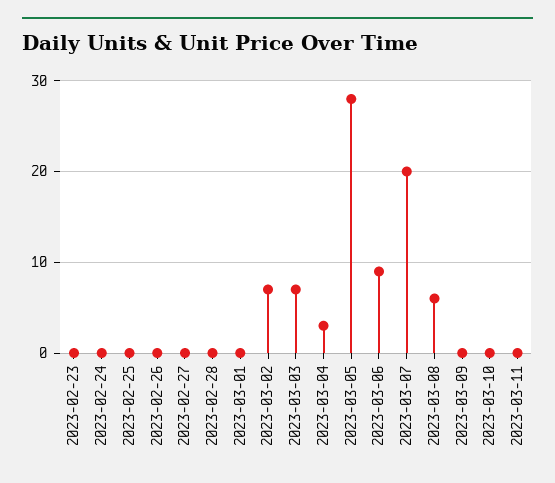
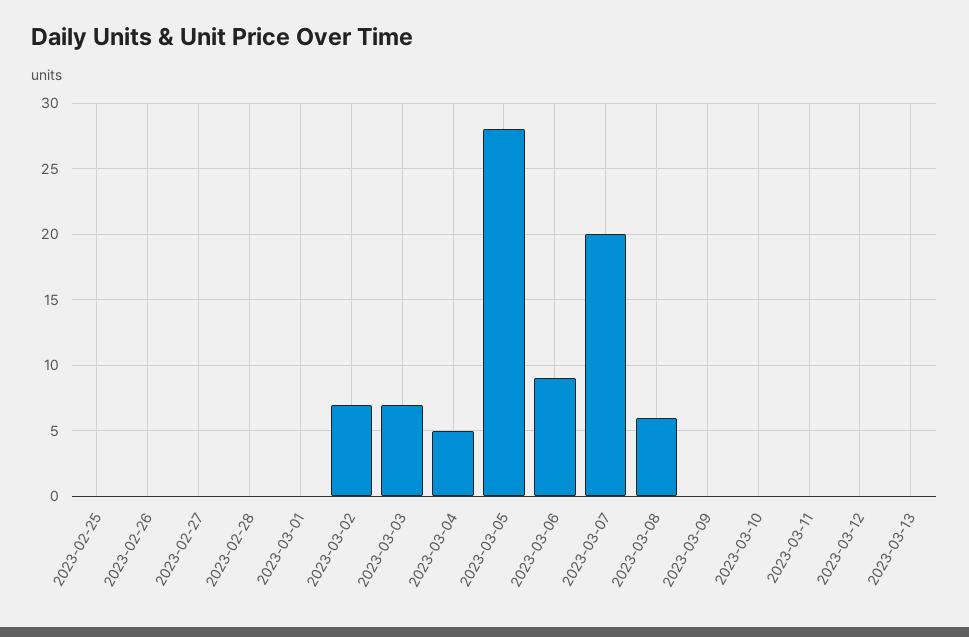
2023-02-23: 0 -> none
2023-02-24: 0 -> none
2023-03-04: 3 -> 5
2023-03-12: none -> 0
2023-03-13: none -> 0

